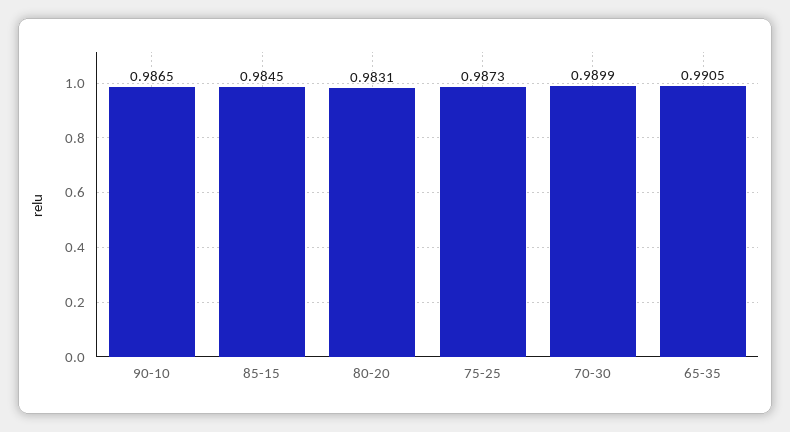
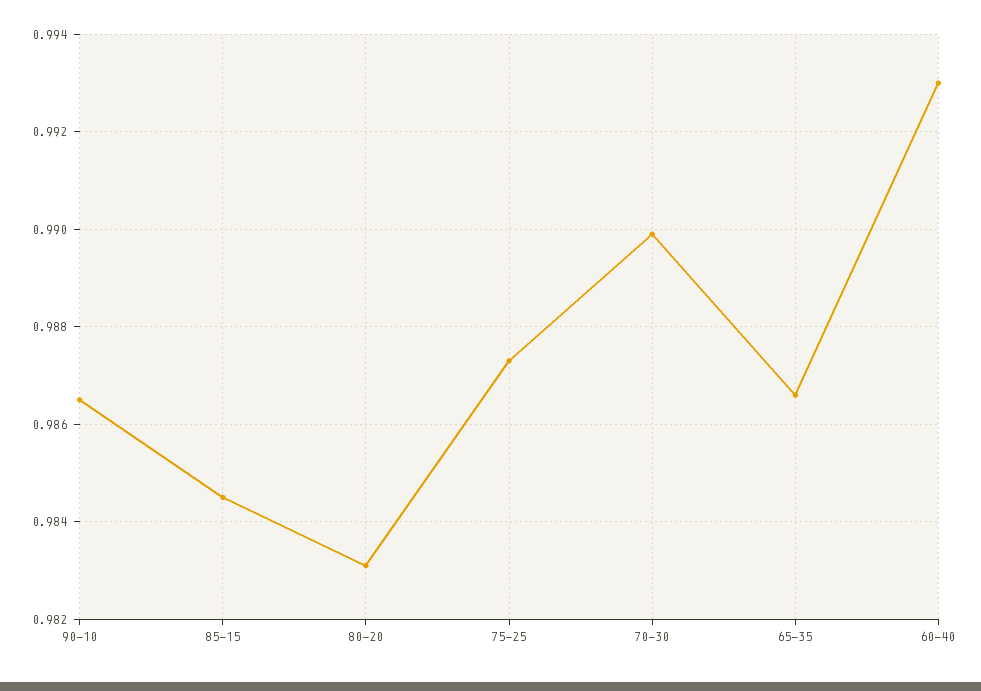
65-35: 0.9905 -> 0.9865
60-40: none -> 0.993

